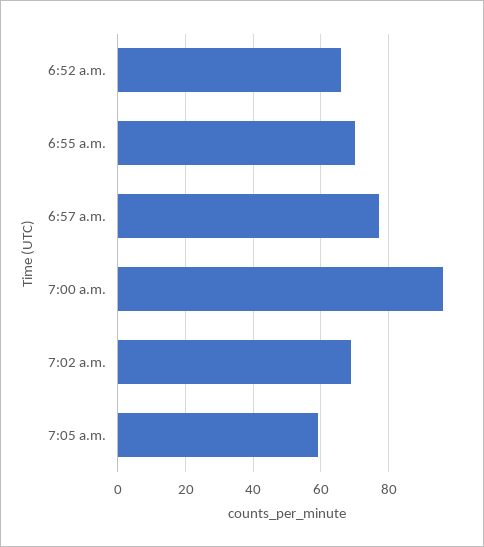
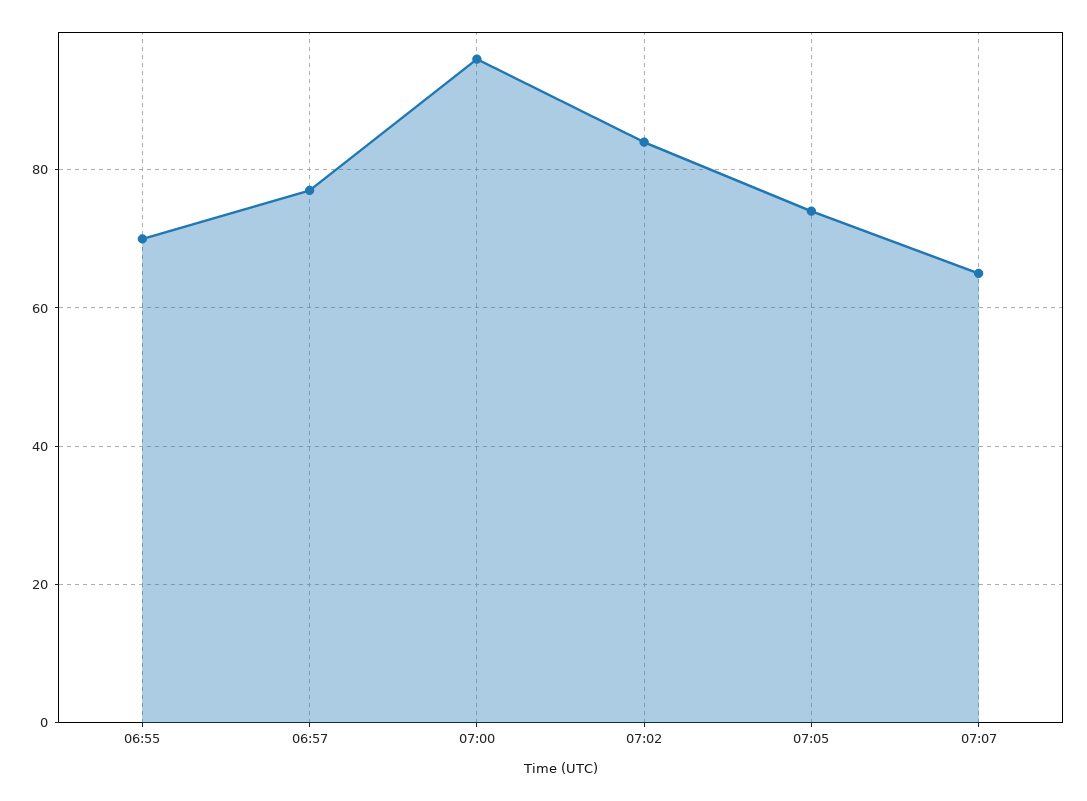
6:52 a.m.: 65 -> none
7:02 a.m.: 70 -> 85
7:05 a.m.: 60 -> 75
07:07: none -> 65

